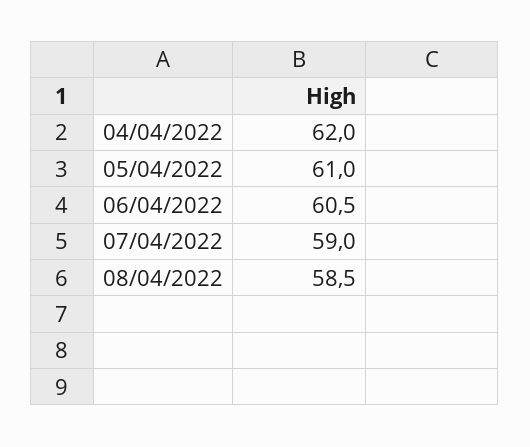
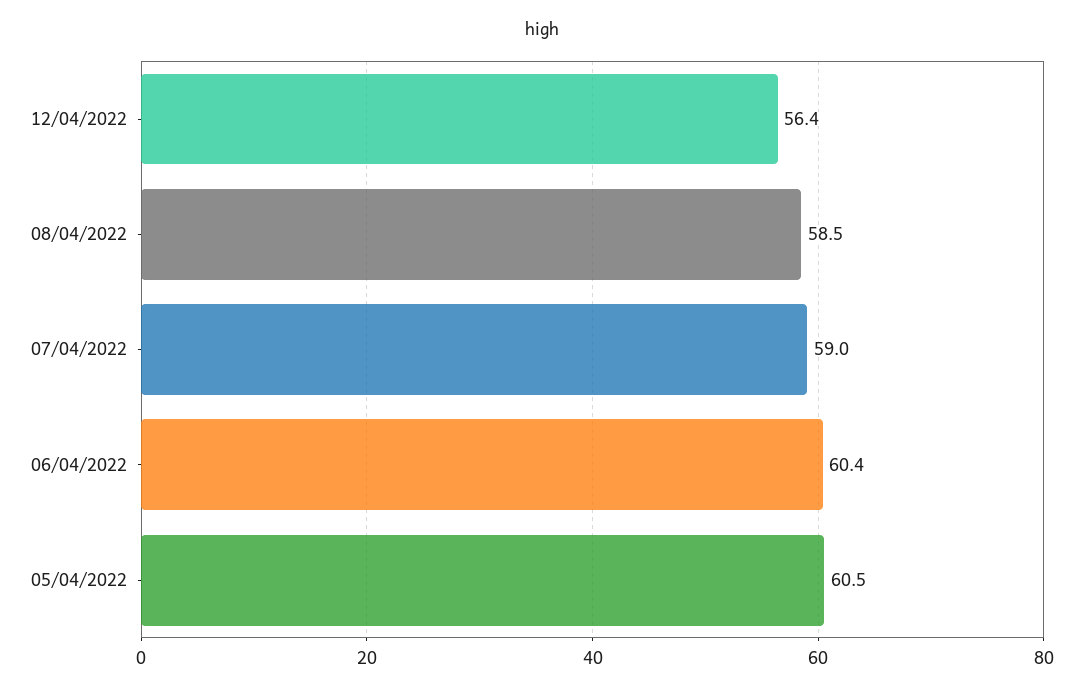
04/04/2022: 62 -> none
05/04/2022: 61 -> 60.5
06/04/2022: 60.5 -> 60.4
12/04/2022: none -> 56.4

